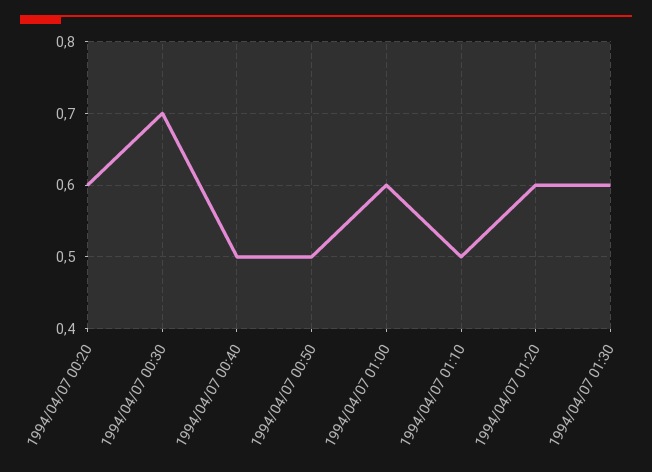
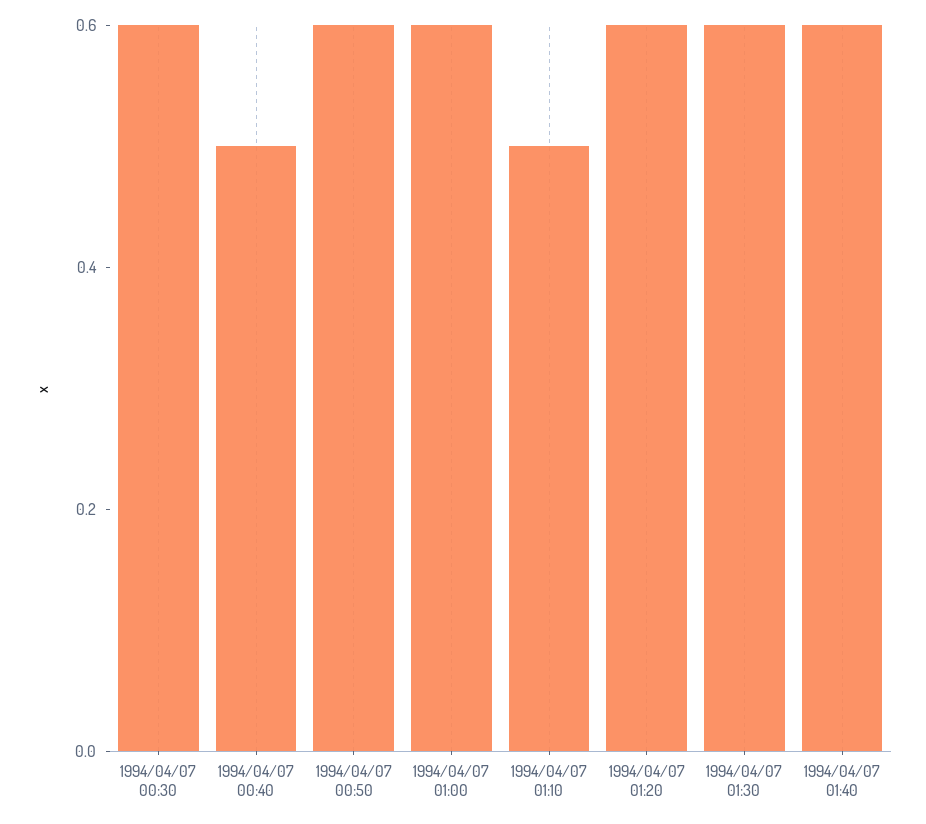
1994/04/07 00:20: 0.6 -> none
1994/04/07 00:30: 0.7 -> 0.6
1994/04/07 00:50: 0.5 -> 0.6
1994/04/07 01:40: none -> 0.6

